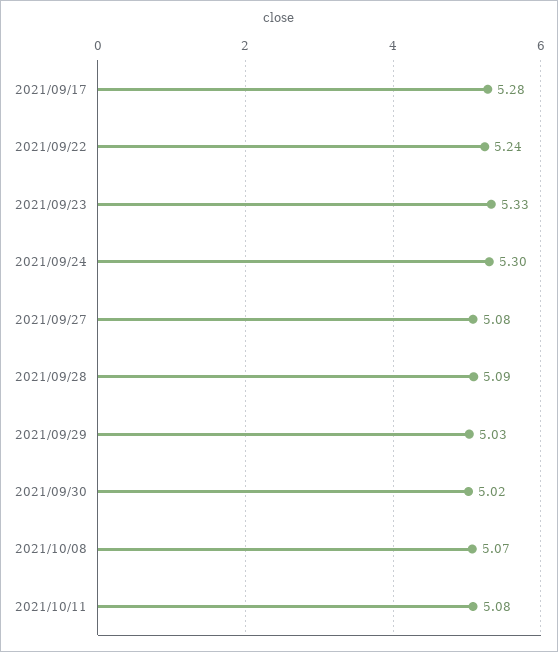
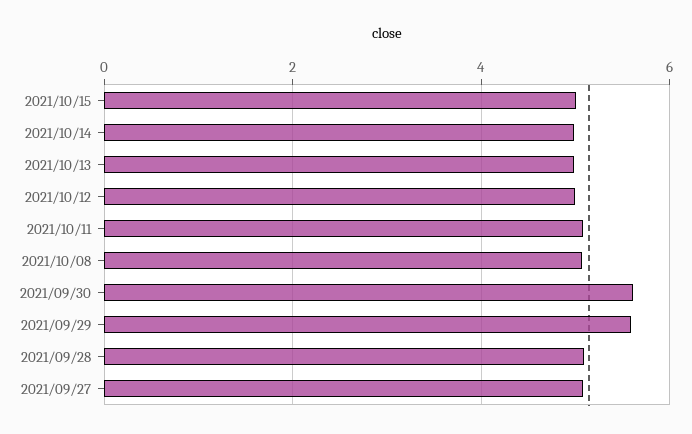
2021/09/17: 5.28 -> none
2021/09/22: 5.24 -> none
2021/09/23: 5.33 -> none
2021/09/24: 5.3 -> none
2021/09/29: 5.03 -> 5.6
2021/09/30: 5.02 -> 5.6
2021/10/15: none -> 5
2021/10/14: none -> 5
2021/10/13: none -> 5
2021/10/12: none -> 5

